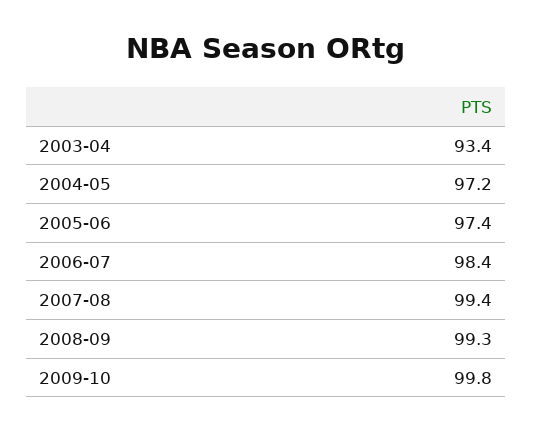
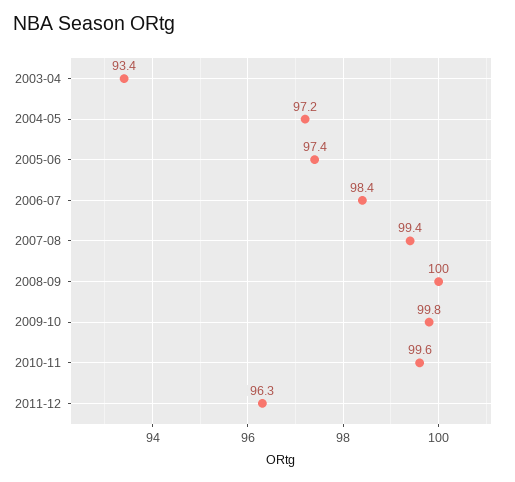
2008-09: 99.3 -> 100
2010-11: none -> 99.6
2011-12: none -> 96.3

